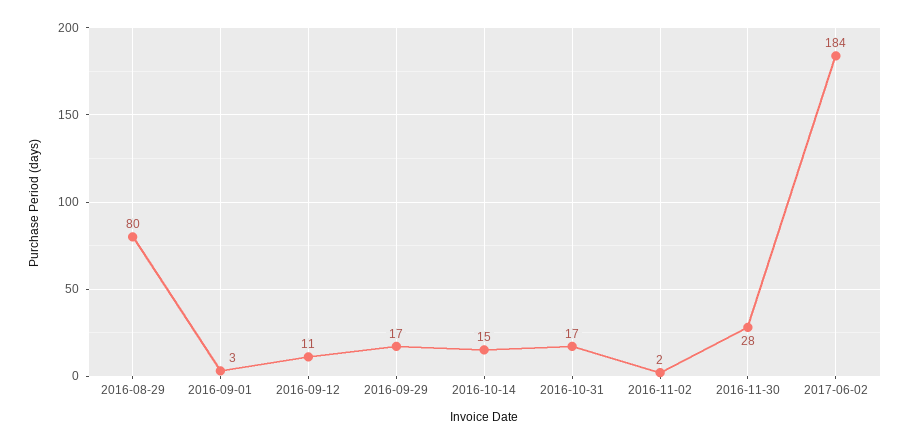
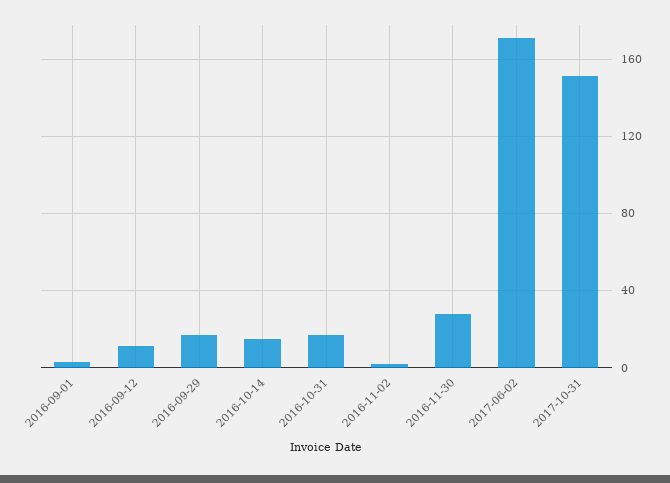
2016-08-29: 80 -> none
2017-06-02: 184 -> 170
2017-10-31: none -> 150

